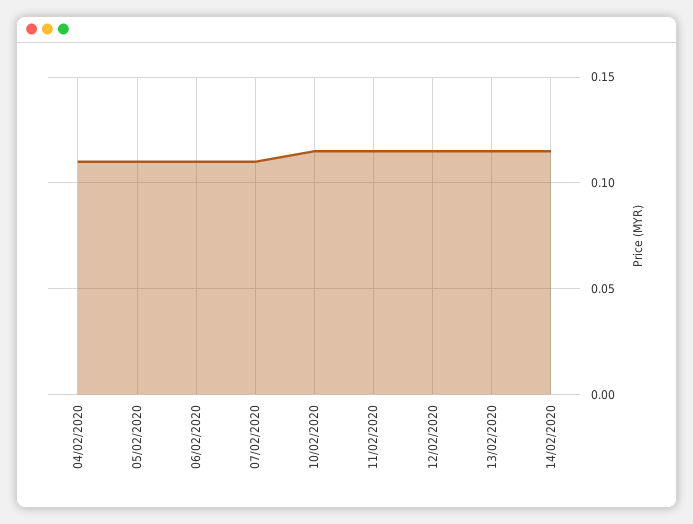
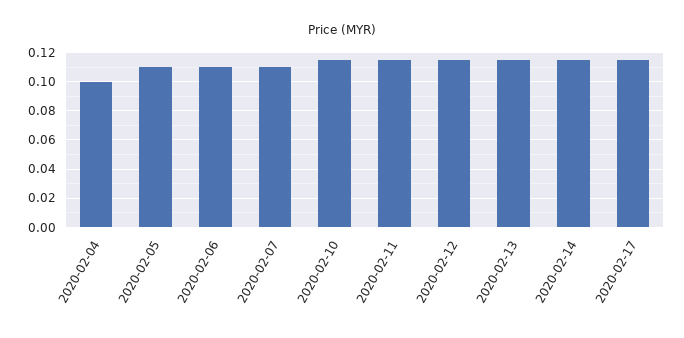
04/02/2020: 0.11 -> 0.1
2020-02-17: none -> 0.115

